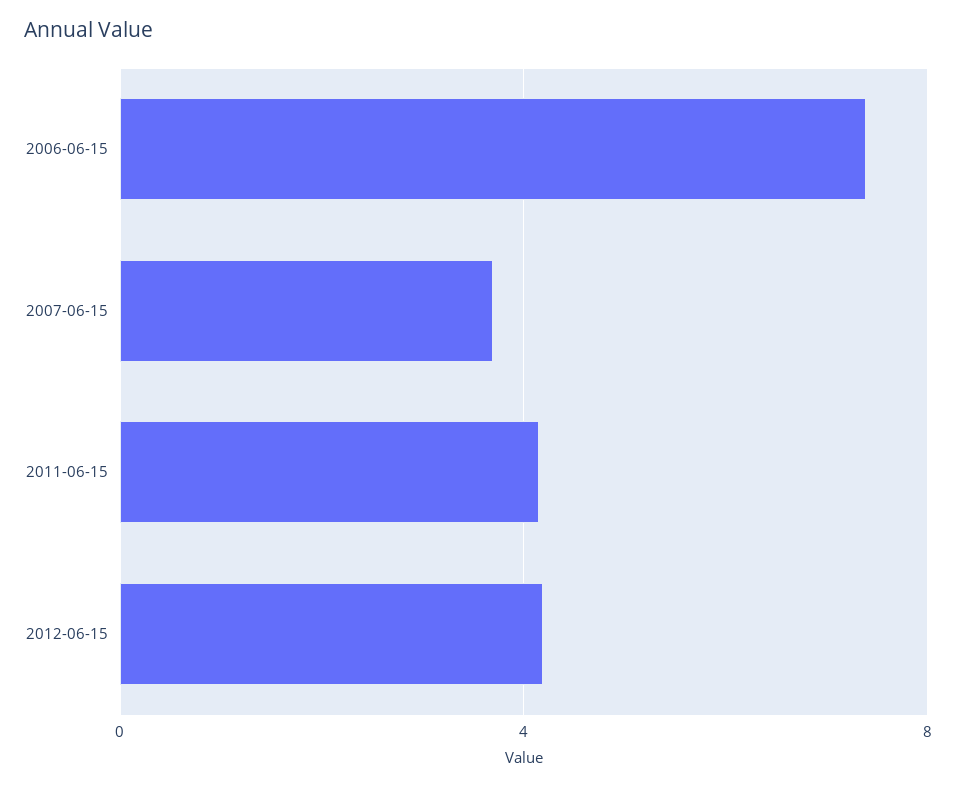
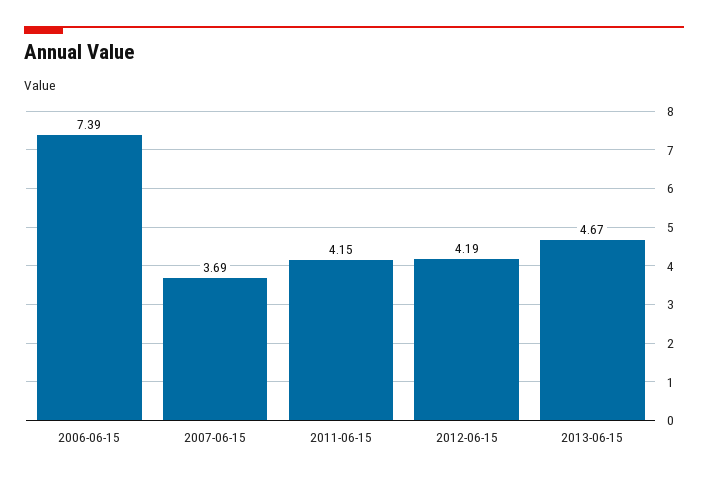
2013-06-15: none -> 4.67

